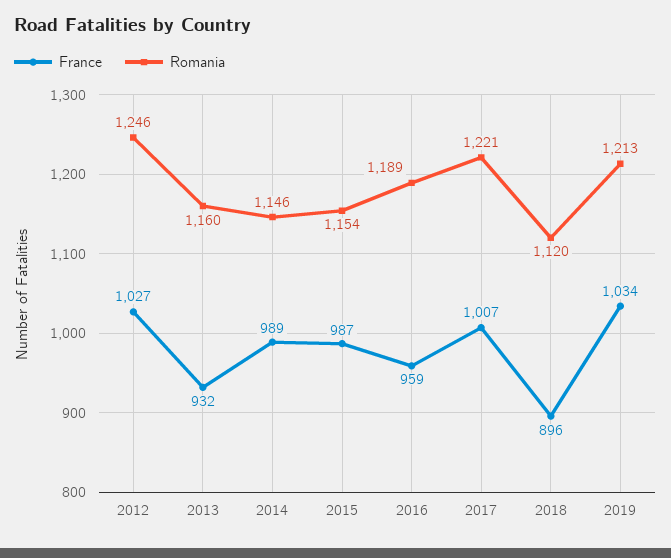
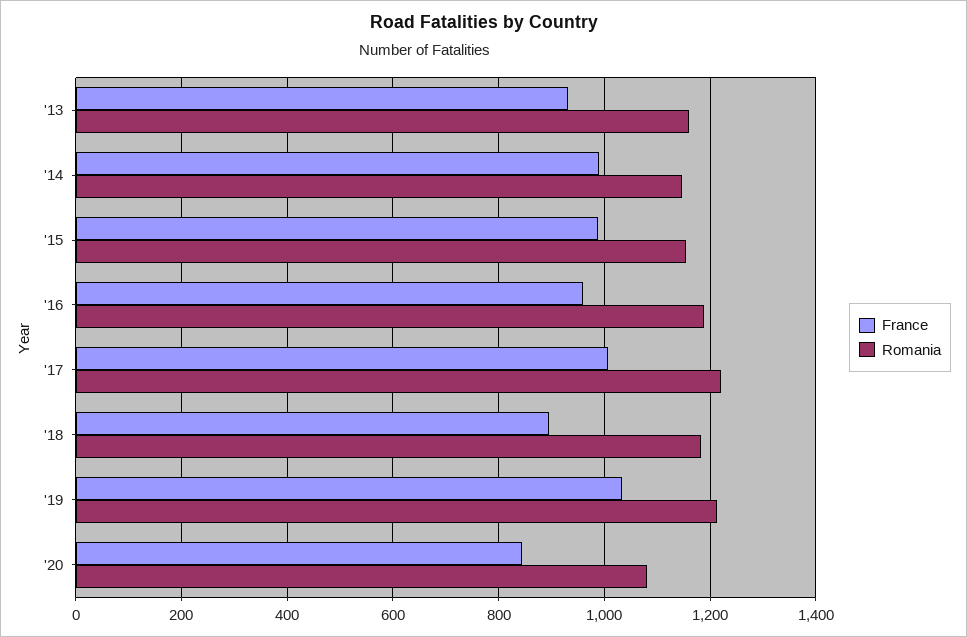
France, 2012: 1027 -> none
Romania, 2012: 1246 -> none
Romania, 2018: 1120 -> 1180
France, '20: none -> 840
Romania, '20: none -> 1080

